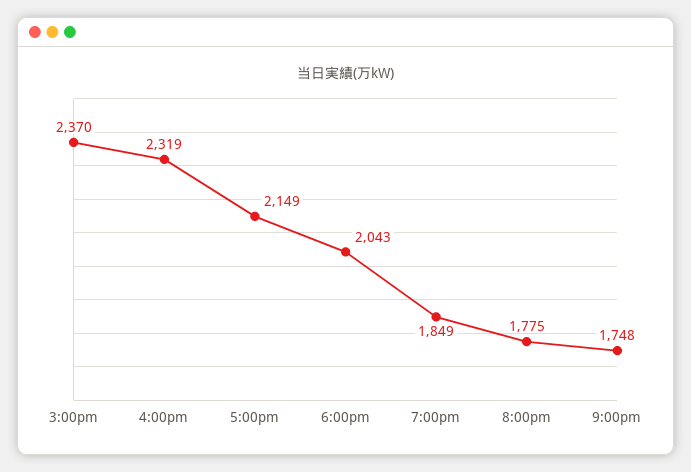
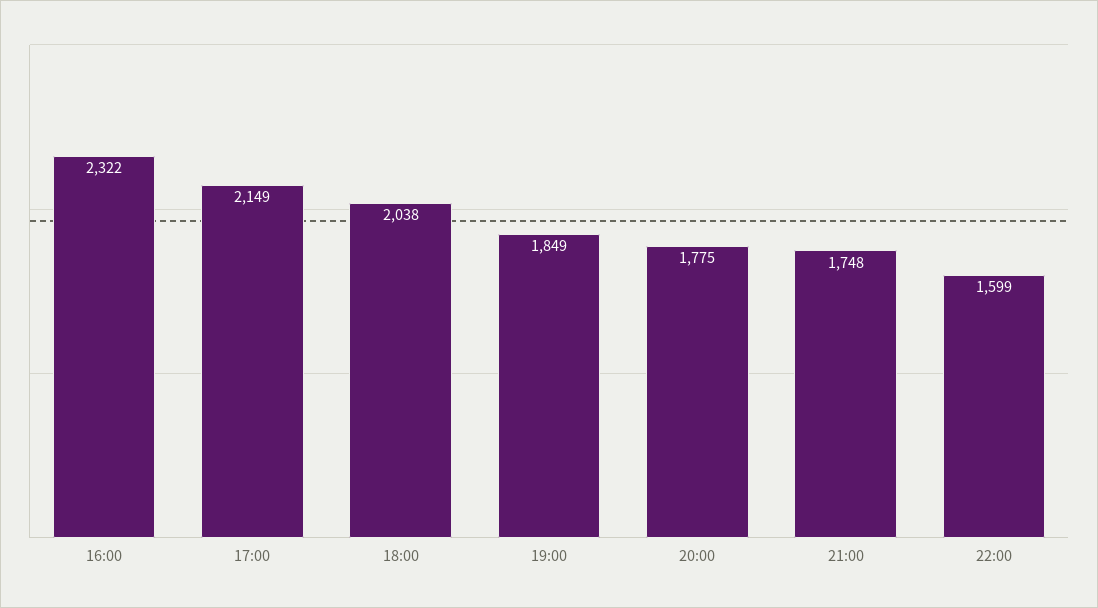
3:00pm: 2370 -> none
4:00pm: 2319 -> 2322
6:00pm: 2043 -> 2038
22:00: none -> 1599

